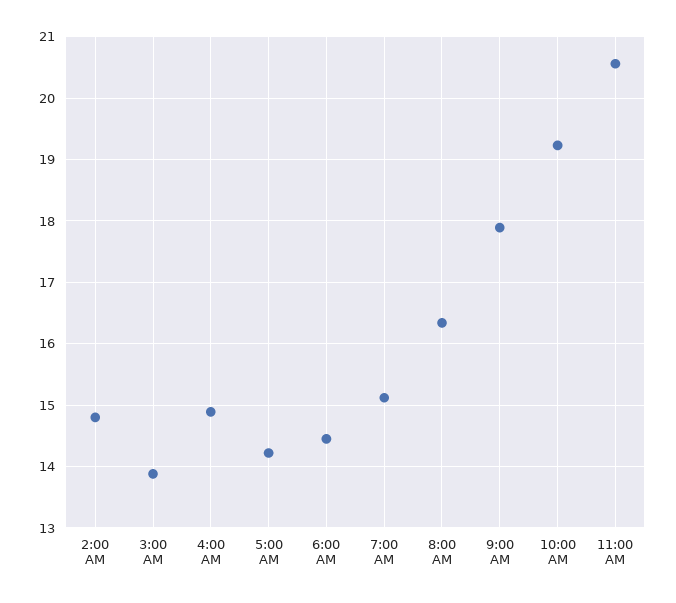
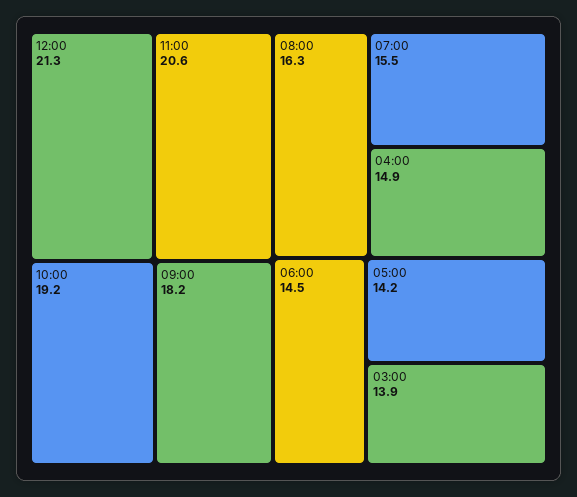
2:00 AM: 14.8 -> none
7:00 AM: 15.1 -> 15.5
9:00 AM: 17.9 -> 18.2
12:00: none -> 21.3

